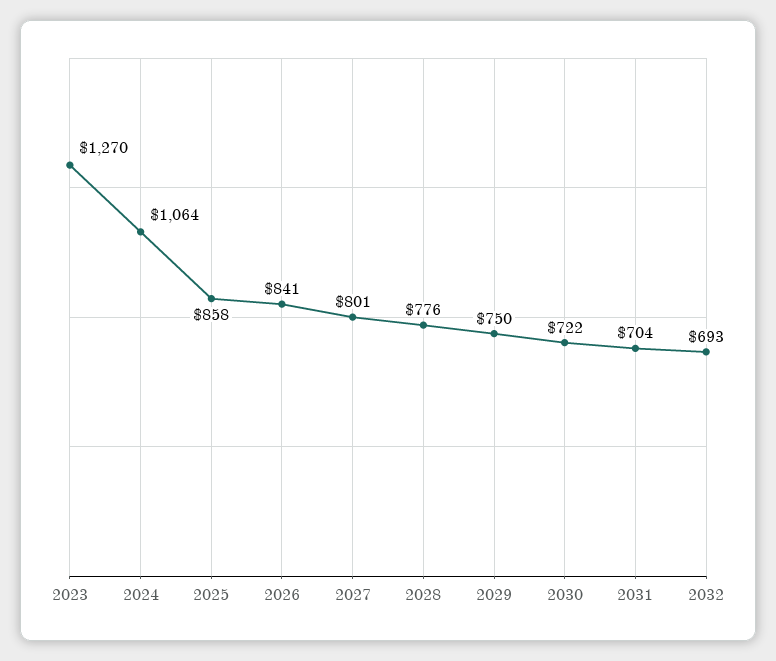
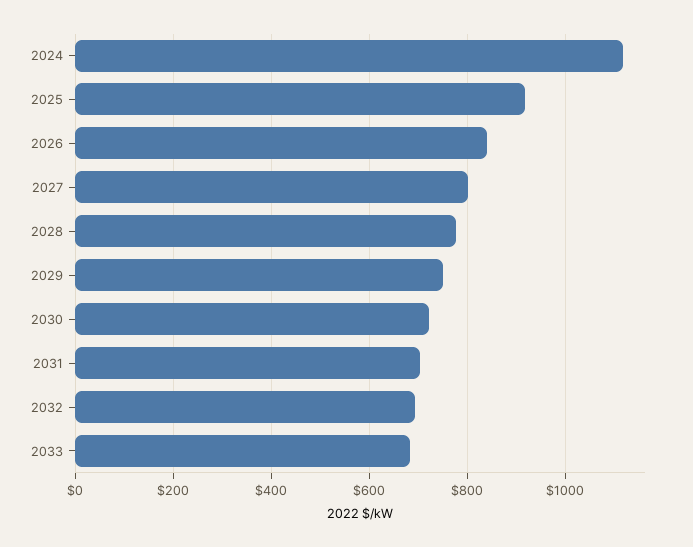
2023: 1270 -> none
2024: 1064 -> 1120
2025: 858 -> 920
2033: none -> 680

